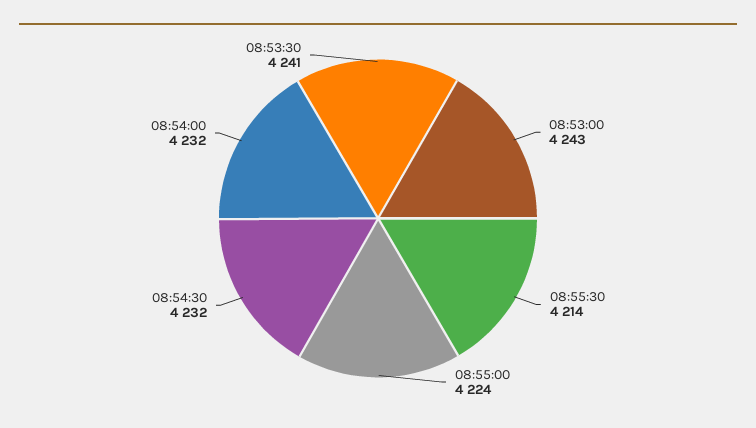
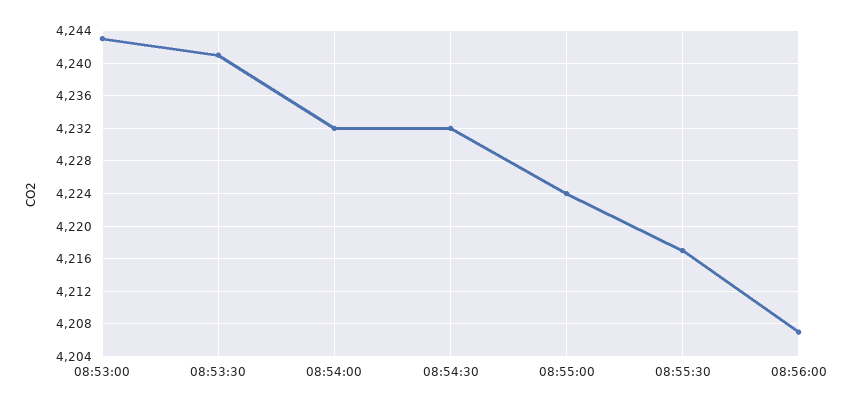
08:55:30: 4214 -> 4217
08:56:00: none -> 4207

